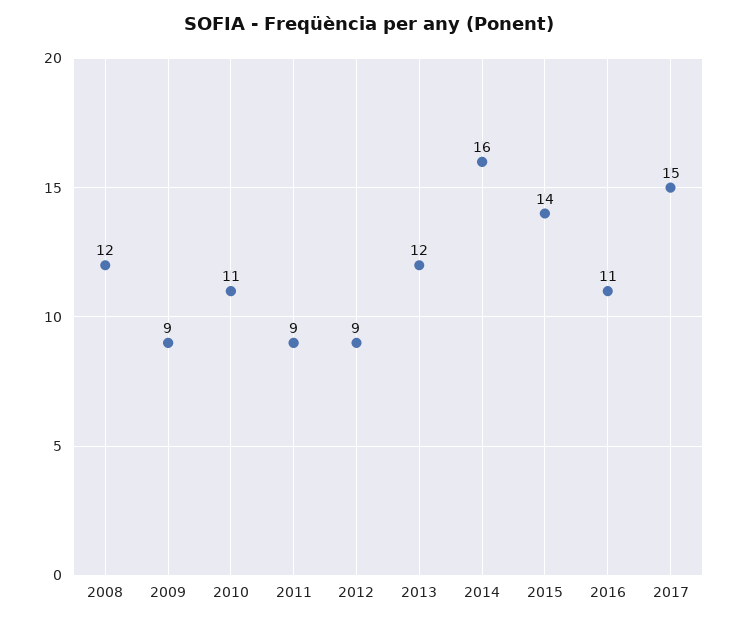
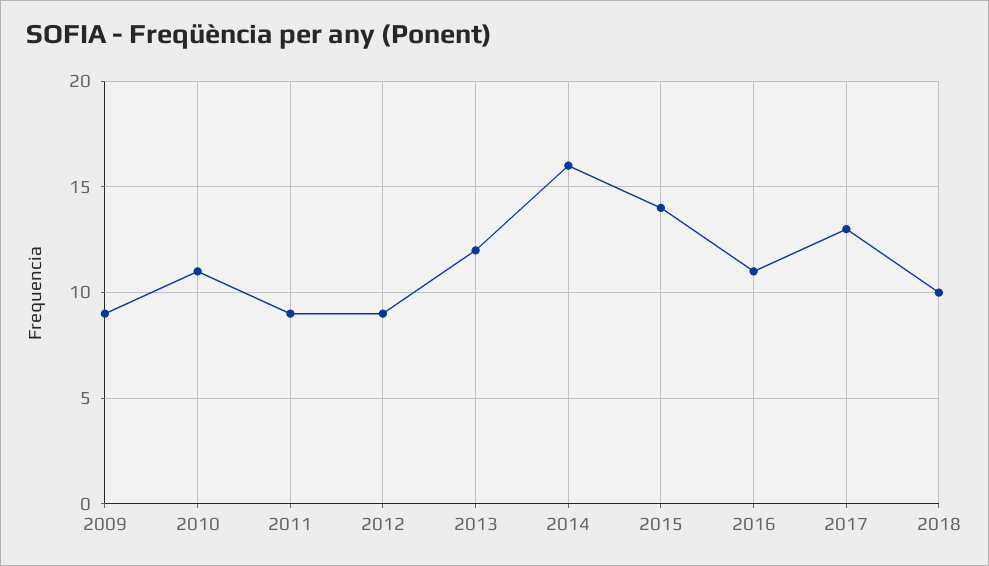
2008: 12 -> none
2017: 15 -> 13
2018: none -> 10

